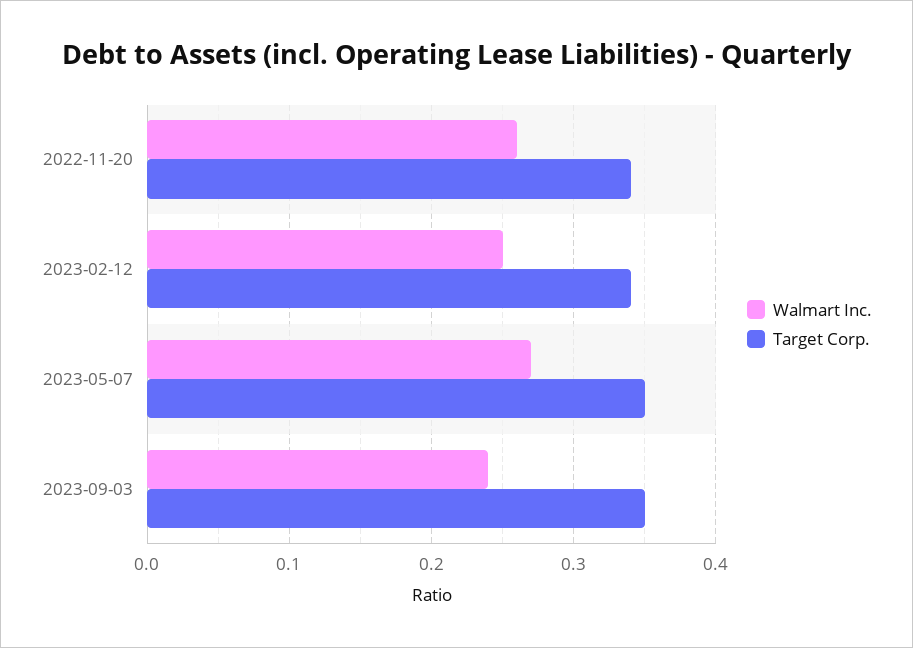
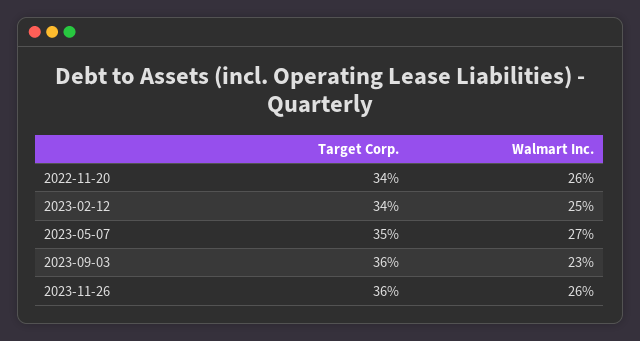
Walmart Inc., 2023-09-03: 0.24 -> 0.23
Target Corp., 2023-09-03: 0.35 -> 0.36
Target Corp., 2023-11-26: none -> 0.36
Walmart Inc., 2023-11-26: none -> 0.26

